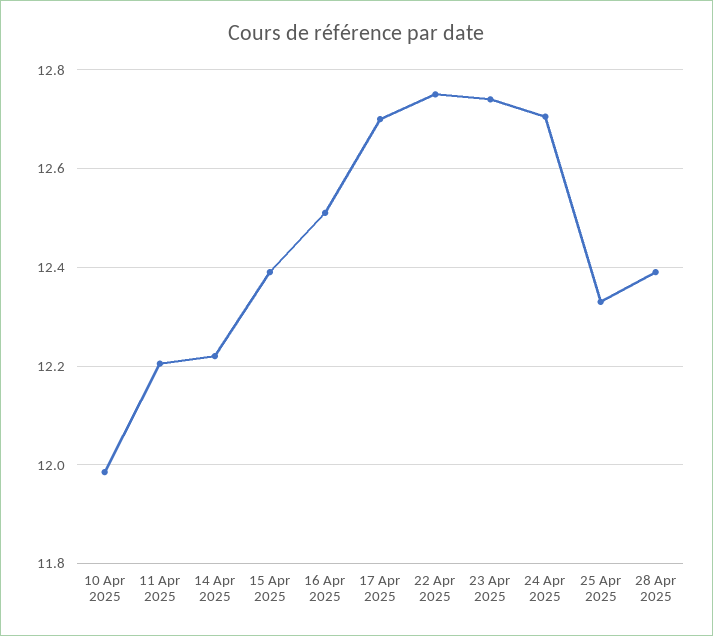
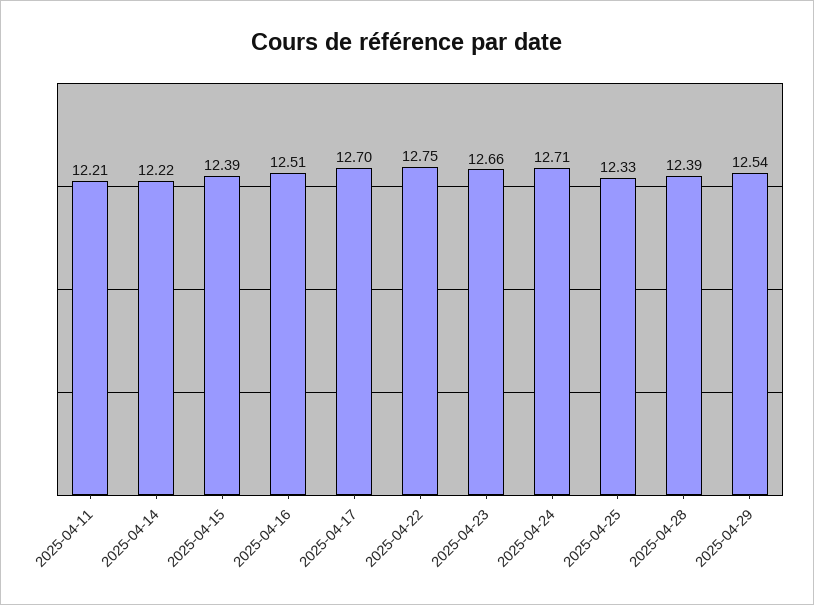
10 Apr 2025: 11.98 -> none
23 Apr 2025: 12.74 -> 12.66
2025-04-29: none -> 12.54

